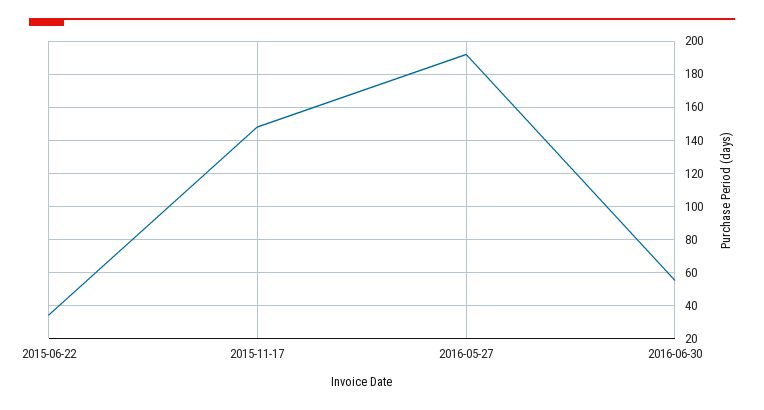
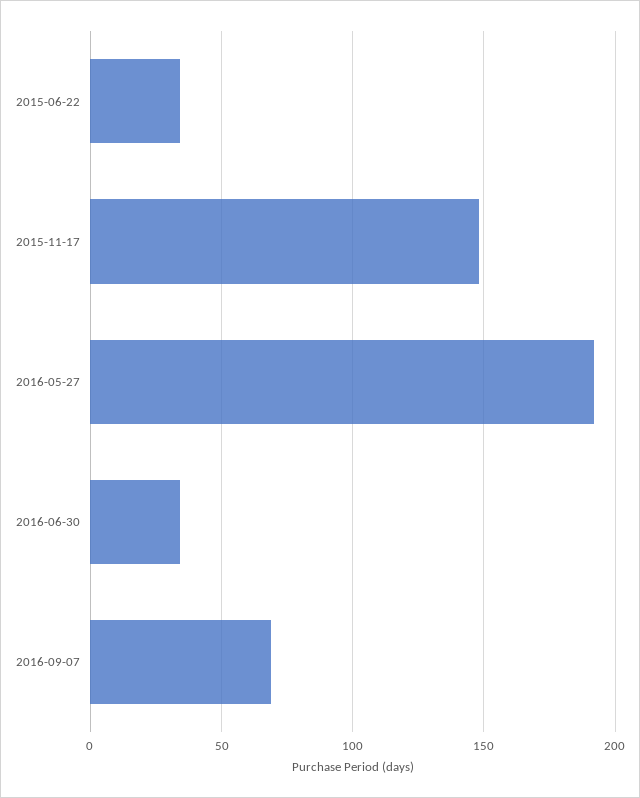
2016-06-30: 55 -> 35
2016-09-07: none -> 70

